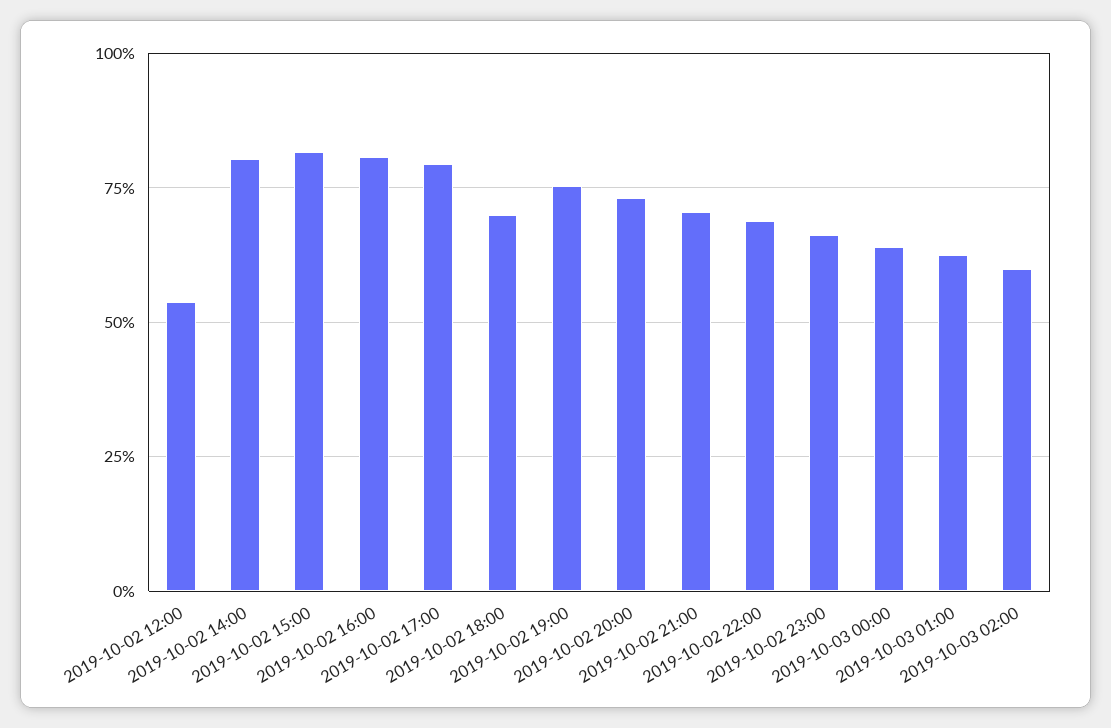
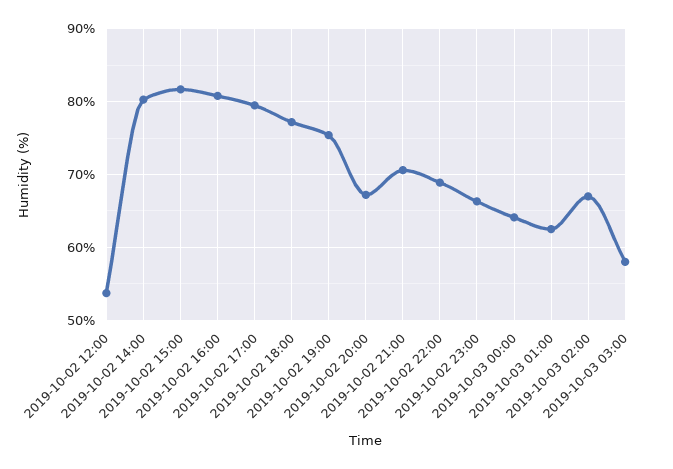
2019-10-02 18:00: 70 -> 77
2019-10-02 20:00: 72.5 -> 67
2019-10-03 02:00: 60 -> 67
2019-10-03 03:00: none -> 58

